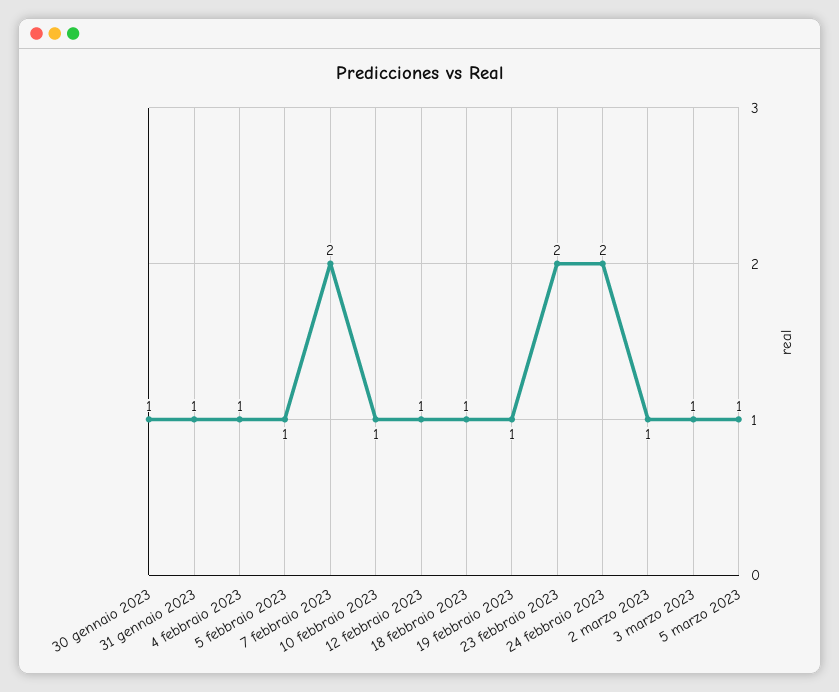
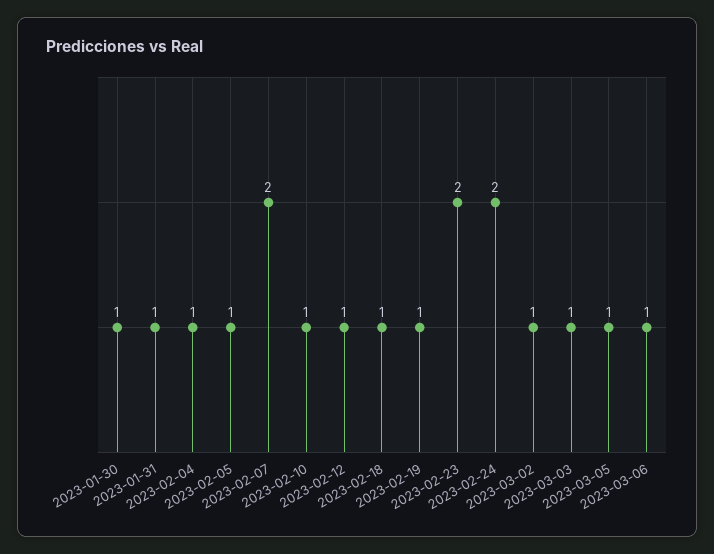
2023-03-06: none -> 1

